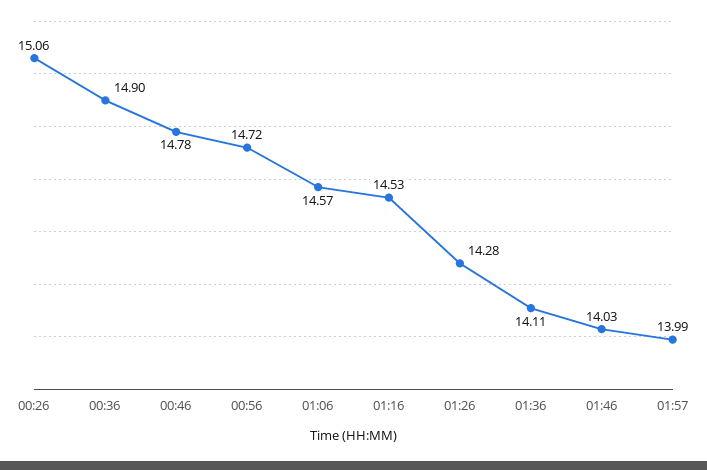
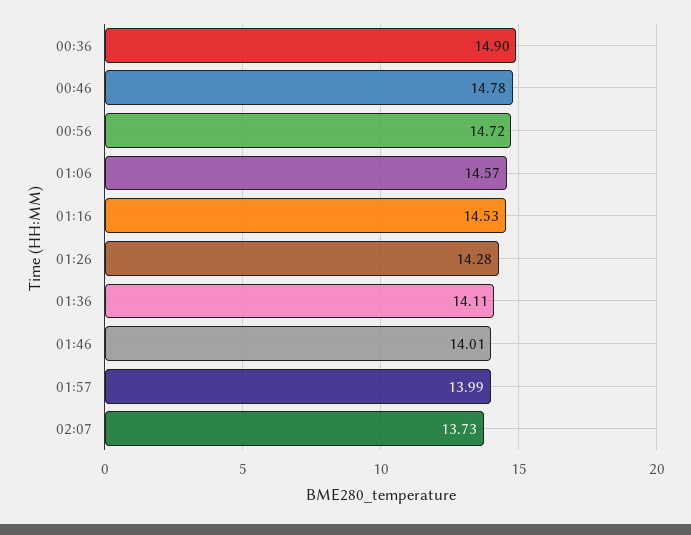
00:26: 15.06 -> none
01:46: 14.03 -> 14.01
02:07: none -> 13.73

